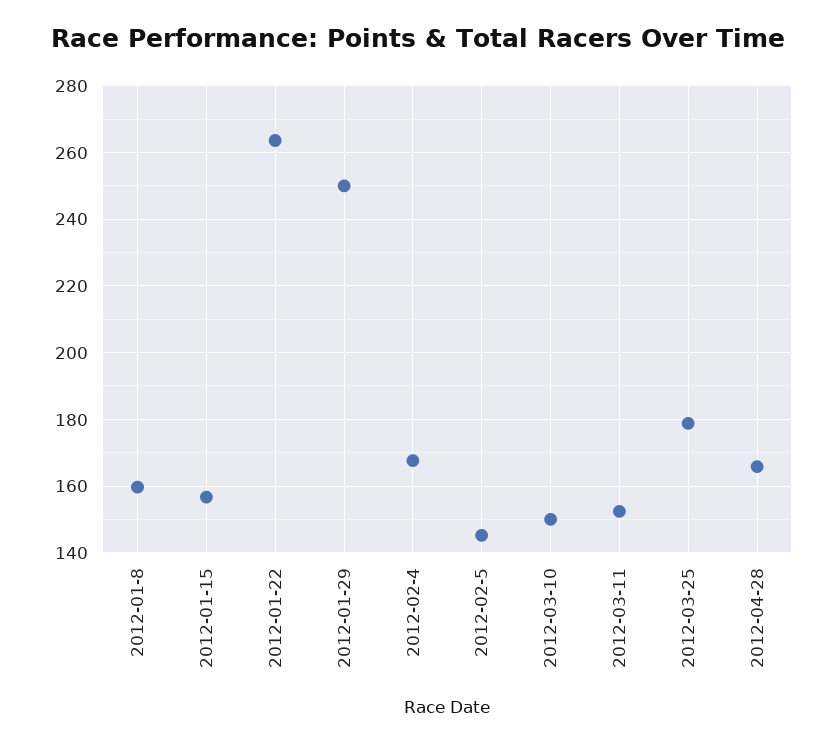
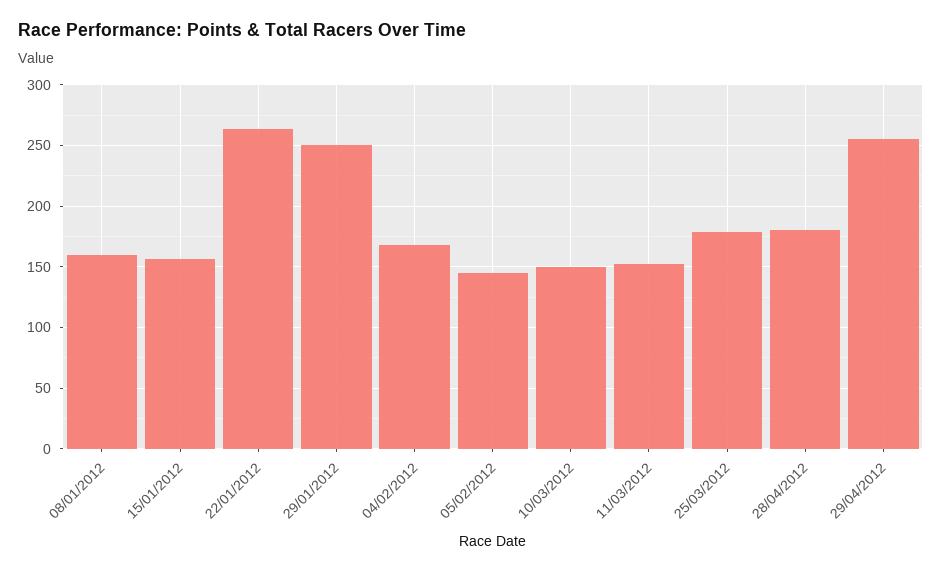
2012-04-28: 166 -> 180
29/04/2012: none -> 255

